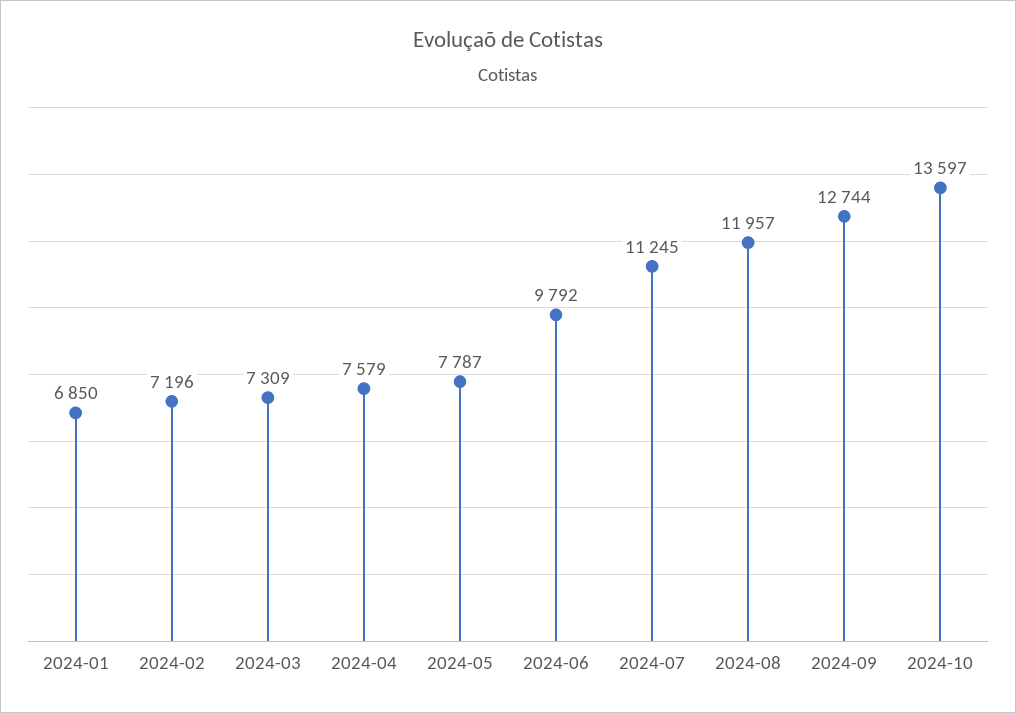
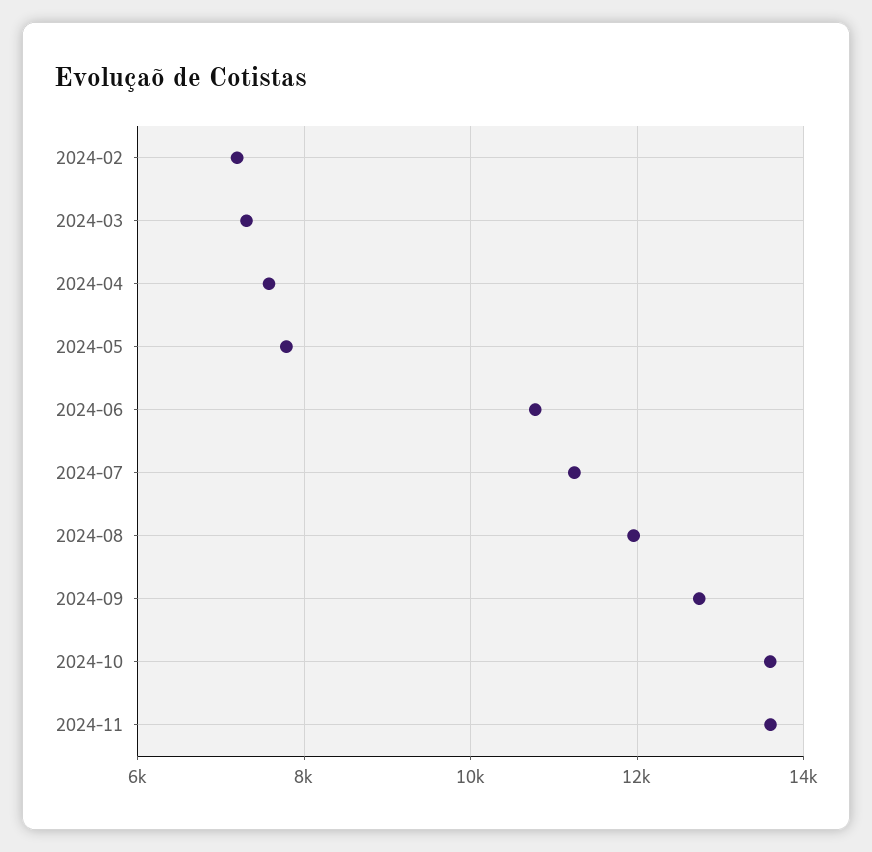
2024-01: 6850 -> none
2024-06: 9792 -> 10800
2024-11: none -> 13600

